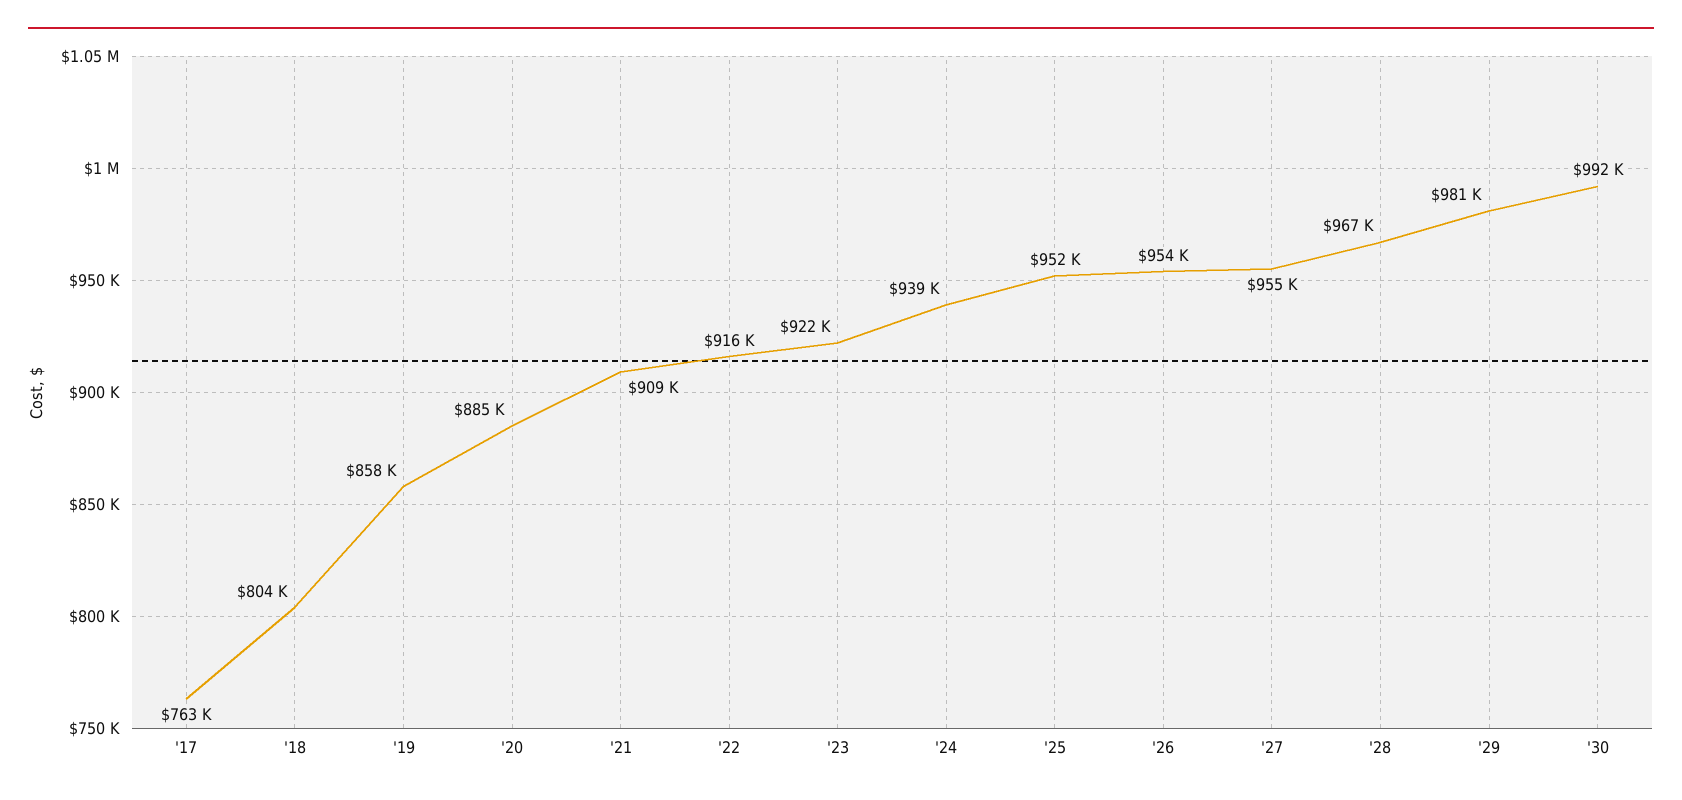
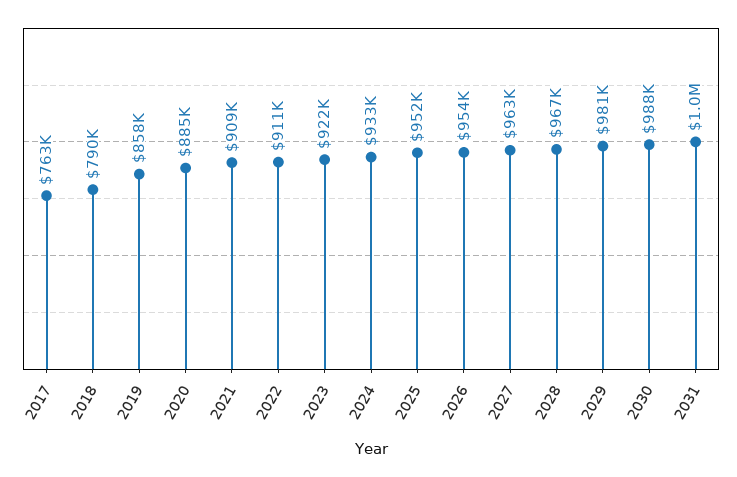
'18: 804000 -> 790000
'22: 916000 -> 911000
'24: 939000 -> 933000
'27: 955000 -> 963000
'30: 992000 -> 988000
2031: none -> 1000000

